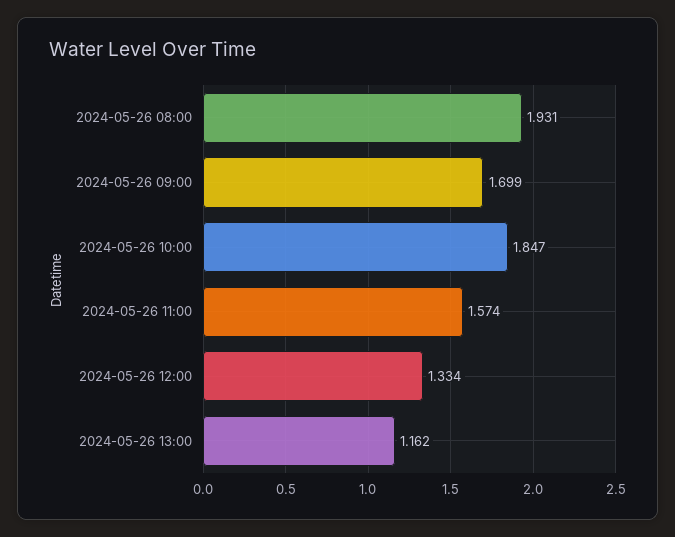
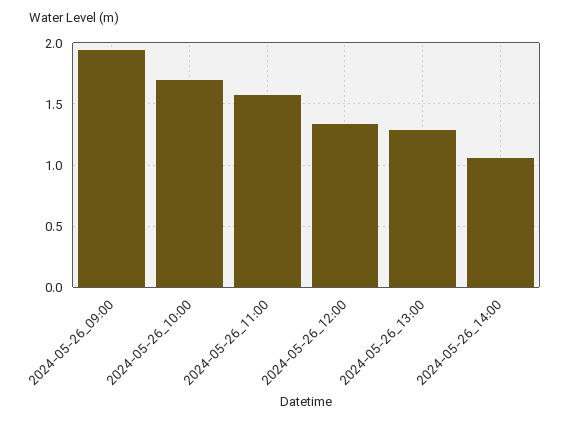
2024-05-26 08:00: 1.931 -> none
2024-05-26 09:00: 1.699 -> 1.95
2024-05-26 10:00: 1.847 -> 1.7
2024-05-26 13:00: 1.162 -> 1.3
2024-05-26_14:00: none -> 1.05

